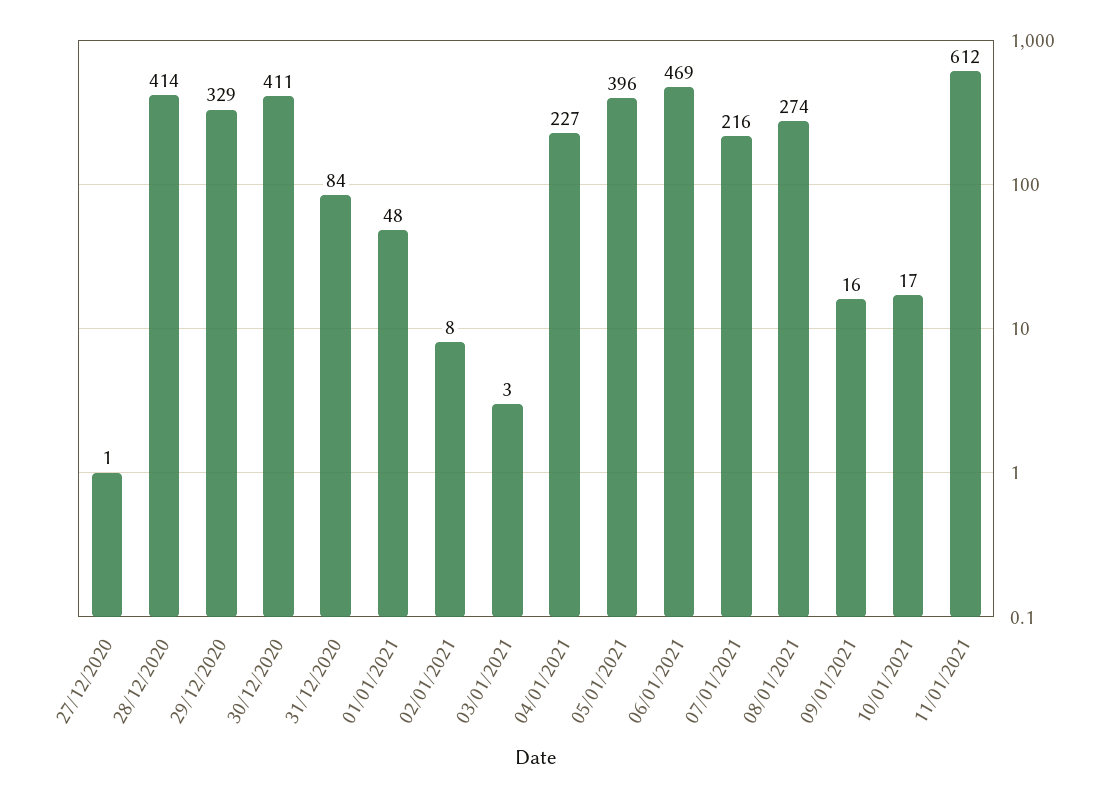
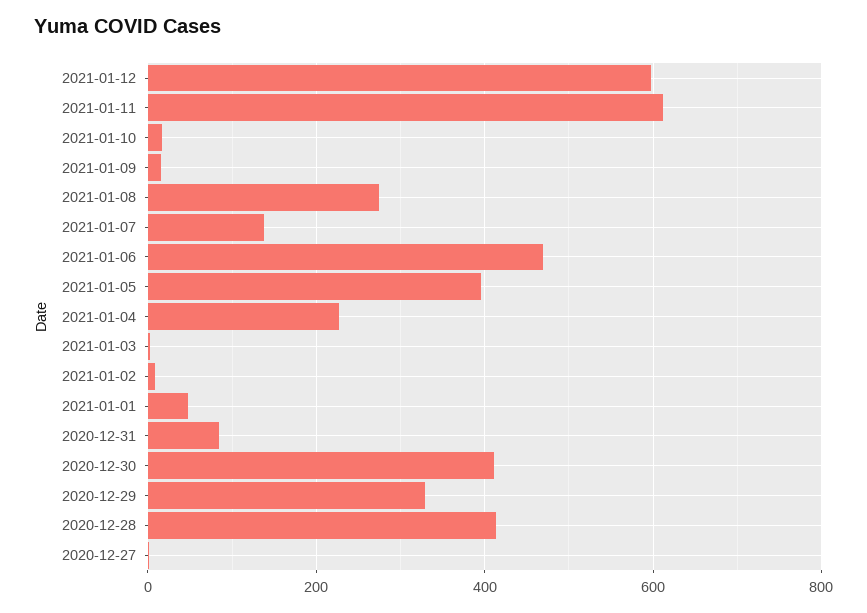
07/01/2021: 216 -> 140
2021-01-12: none -> 600

